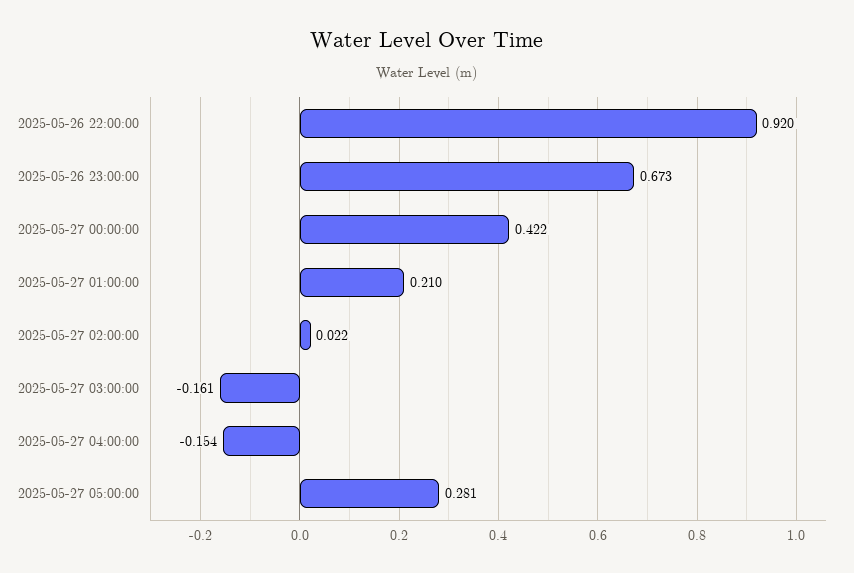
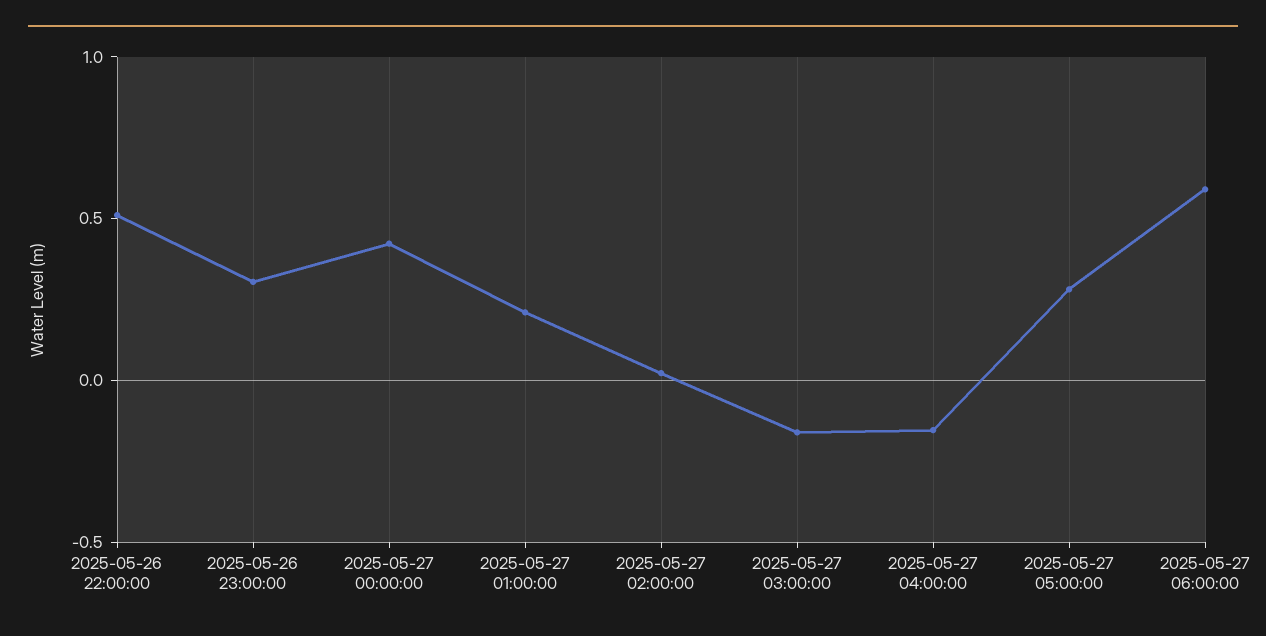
2025-05-26 22:00:00: 0.92 -> 0.5
2025-05-26 23:00:00: 0.673 -> 0.3
2025-05-27 06:00:00: none -> 0.6

